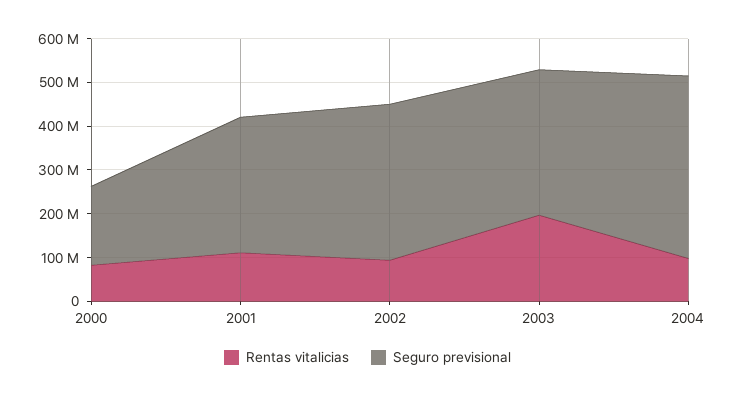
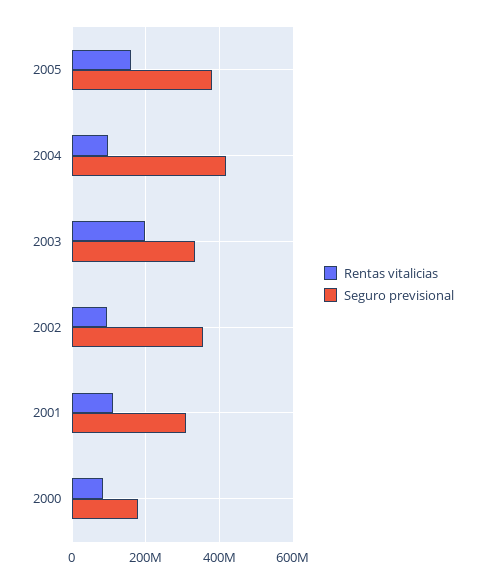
Rentas vitalicias, 2005: none -> 160000000
Seguro previsional, 2005: none -> 380000000

